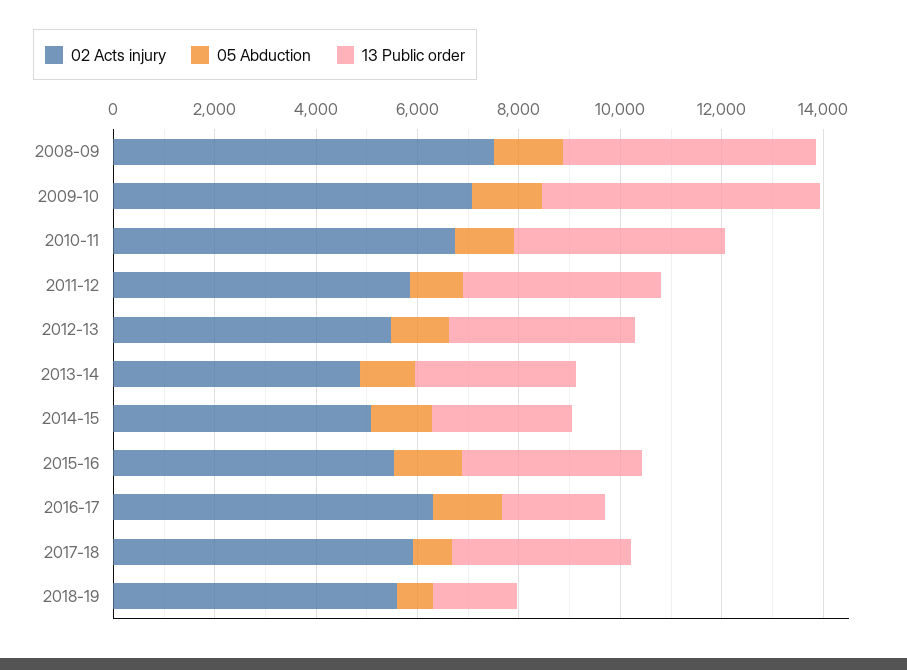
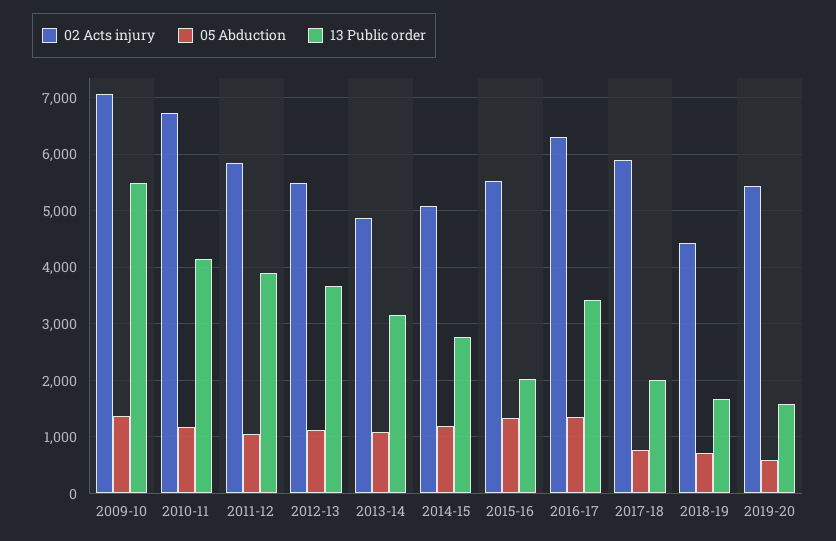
02 Acts injury, 2008-09: 7500 -> none
05 Abduction, 2008-09: 1500 -> none
13 Public order, 2008-09: 5000 -> none
13 Public order, 2015-16: 3500 -> 2000
13 Public order, 2016-17: 2000 -> 3400
13 Public order, 2017-18: 3500 -> 2000
02 Acts injury, 2018-19: 5500 -> 4400
02 Acts injury, 2019-20: none -> 5400
05 Abduction, 2019-20: none -> 600
13 Public order, 2019-20: none -> 1600

